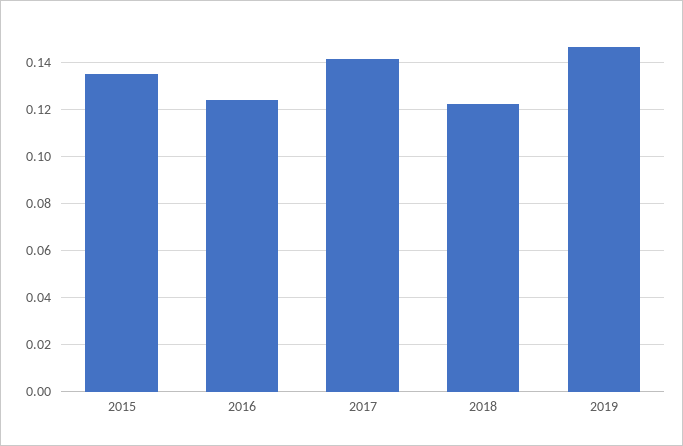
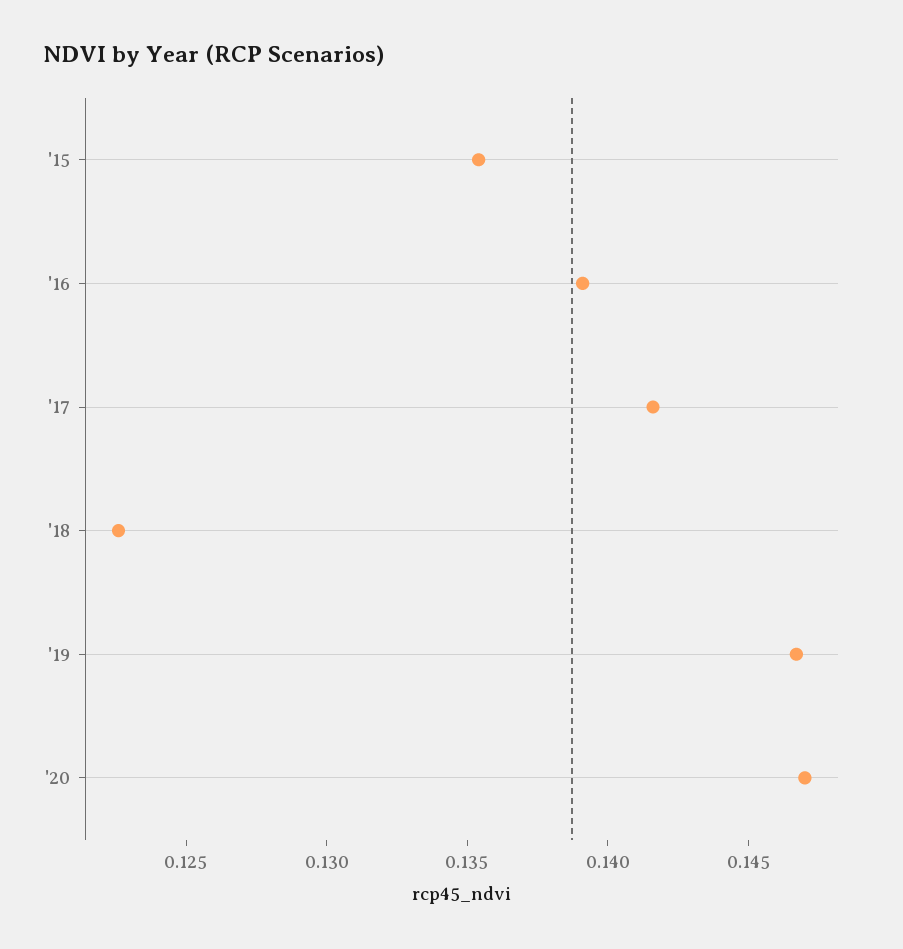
2016: 0.125 -> 0.139
'20: none -> 0.147

